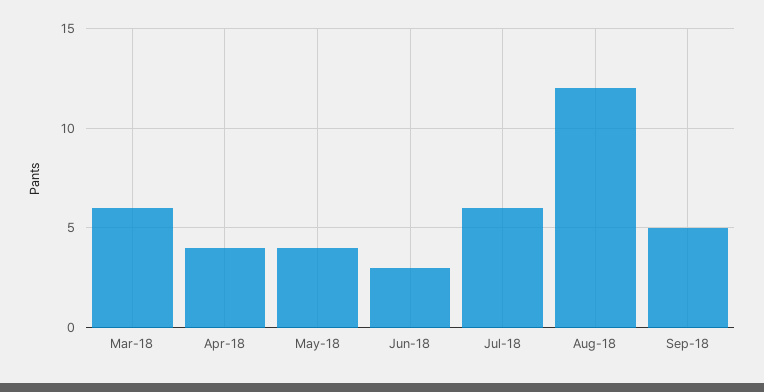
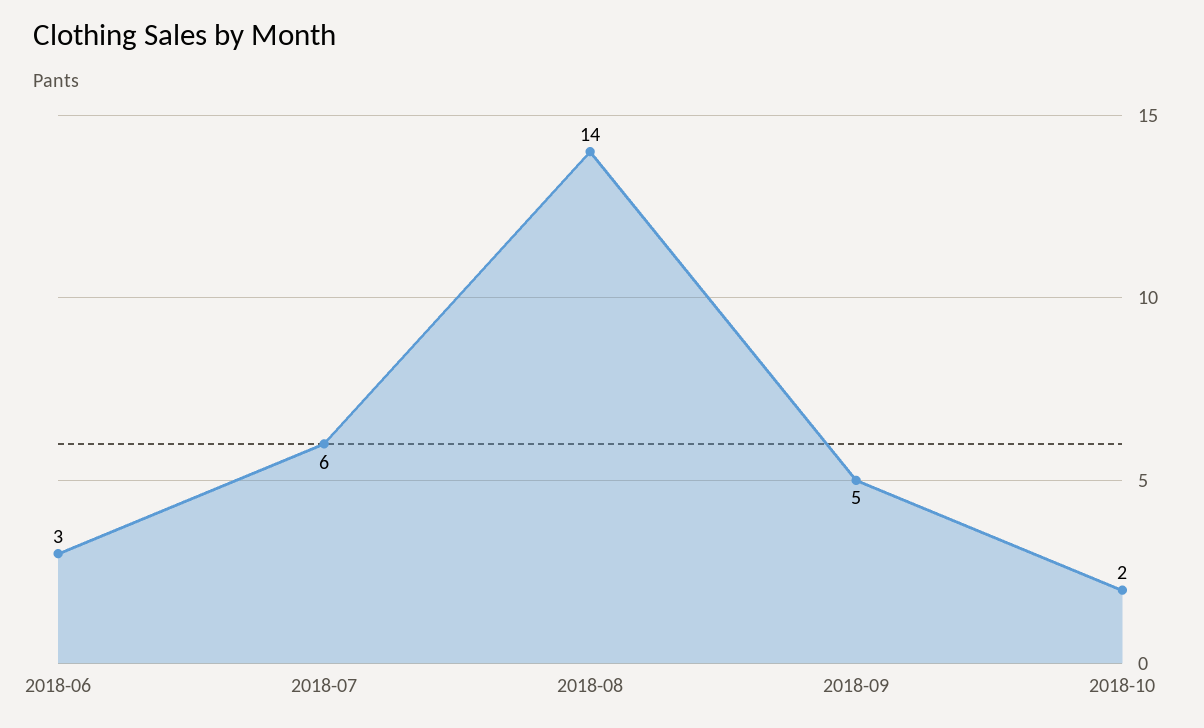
Mar-18: 6 -> none
Apr-18: 4 -> none
May-18: 4 -> none
Aug-18: 12 -> 14
2018-10: none -> 2

